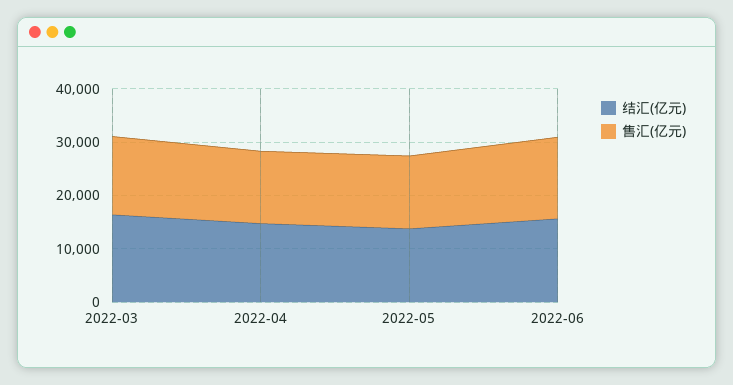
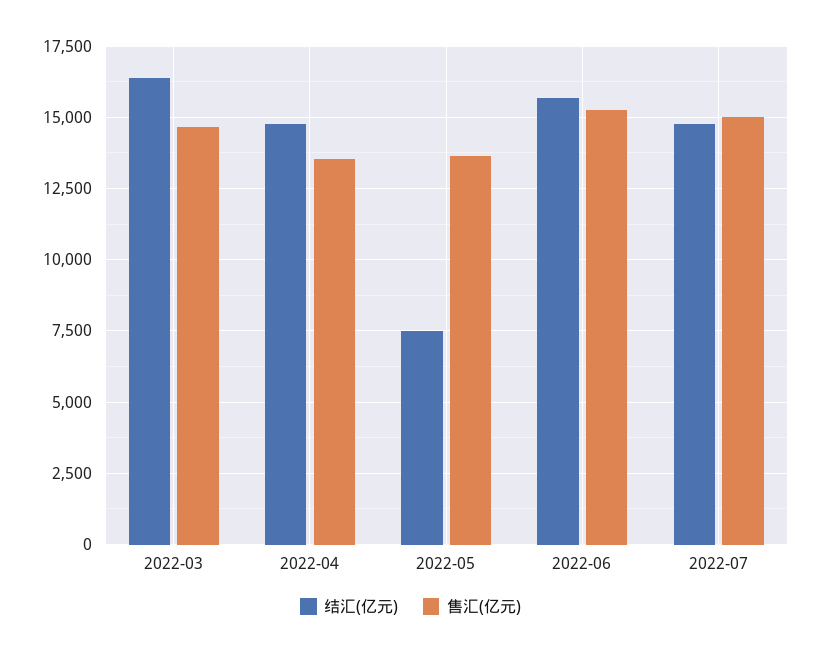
结汇(亿元), 2022-05: 14000 -> 7500
结汇(亿元), 2022-07: none -> 14750
售汇(亿元), 2022-07: none -> 15000

